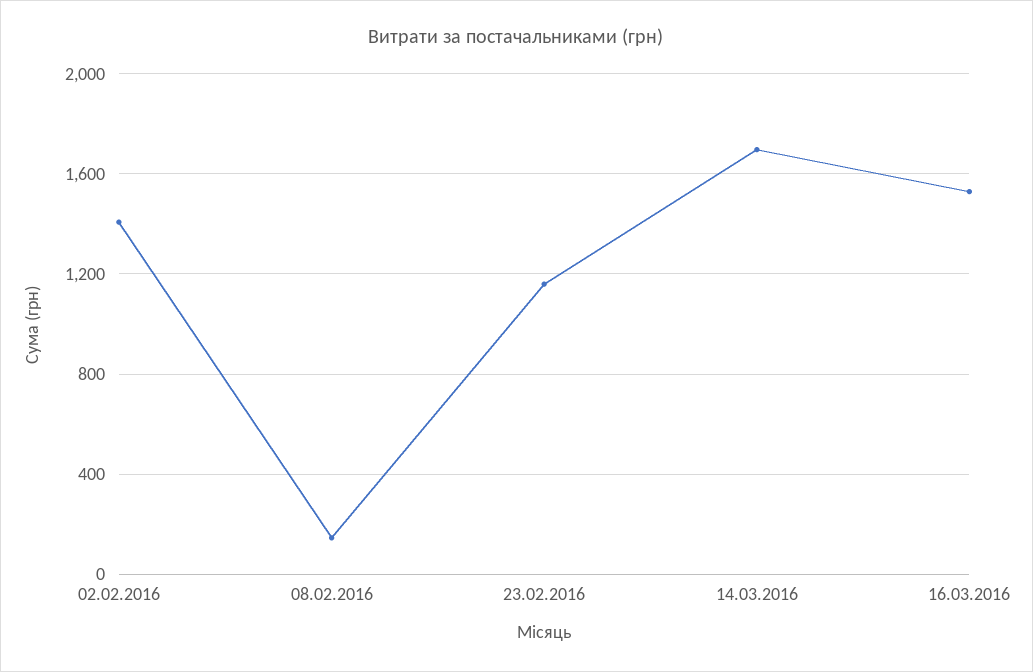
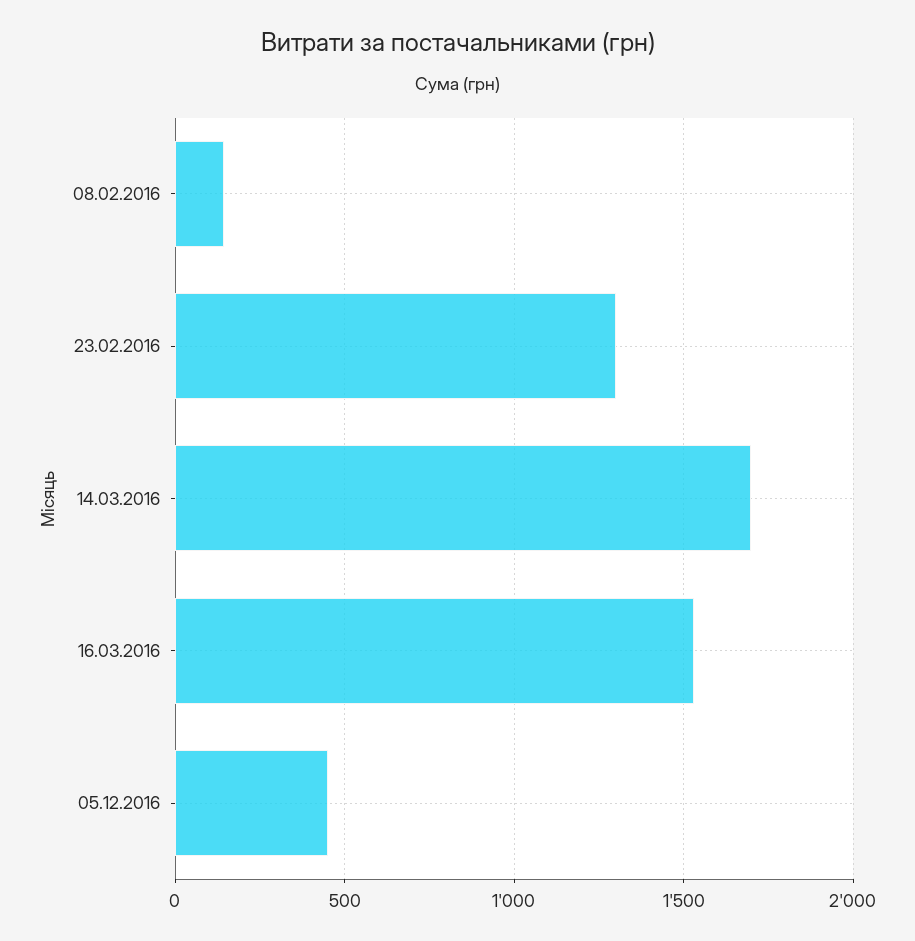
02.02.2016: 1400 -> none
23.02.2016: 1150 -> 1300
05.12.2016: none -> 450

